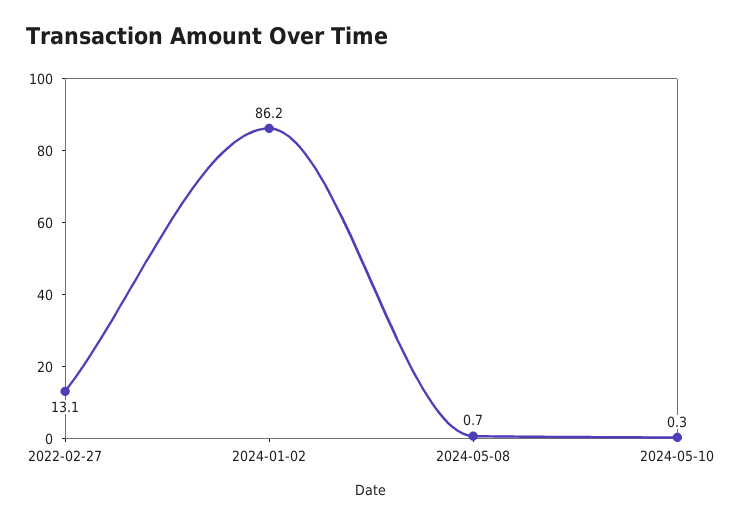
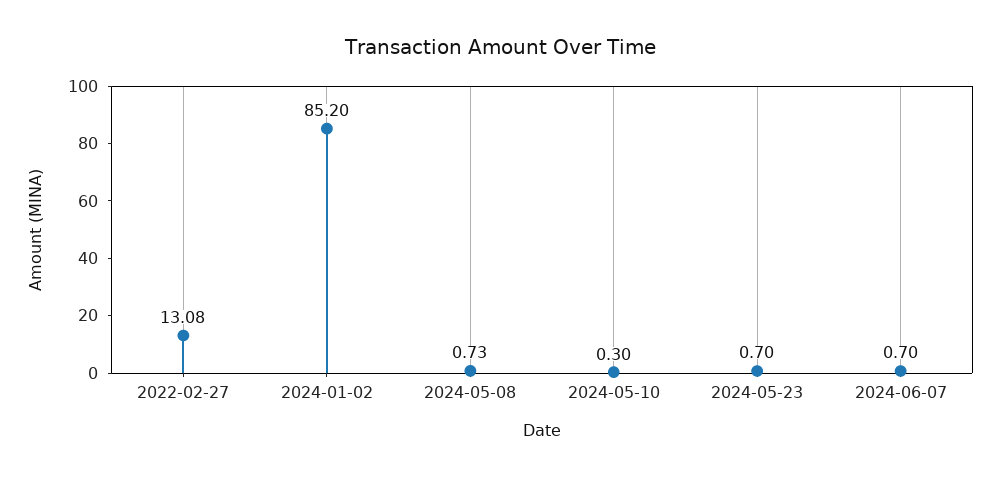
2024-01-02: 86.2 -> 85.2
2024-05-23: none -> 0.7
2024-06-07: none -> 0.7

